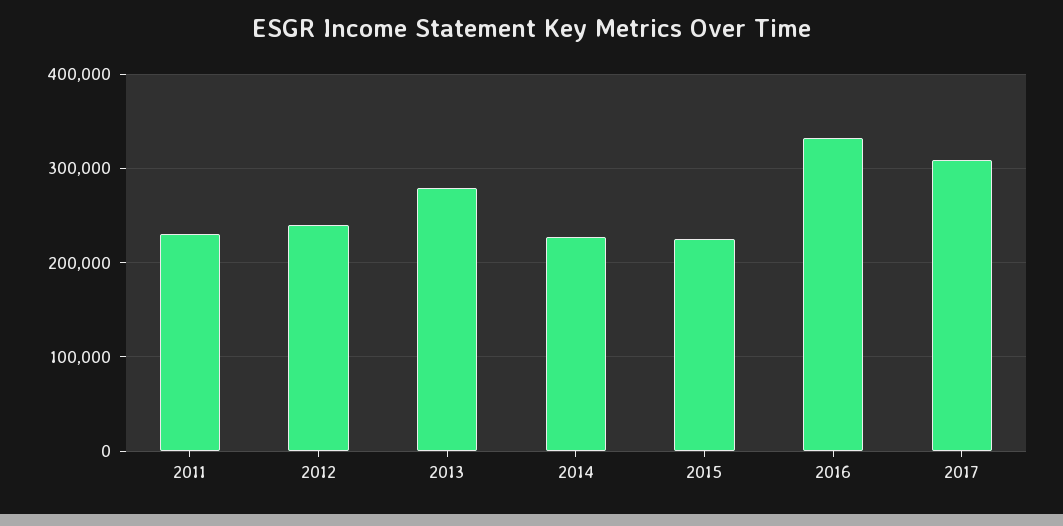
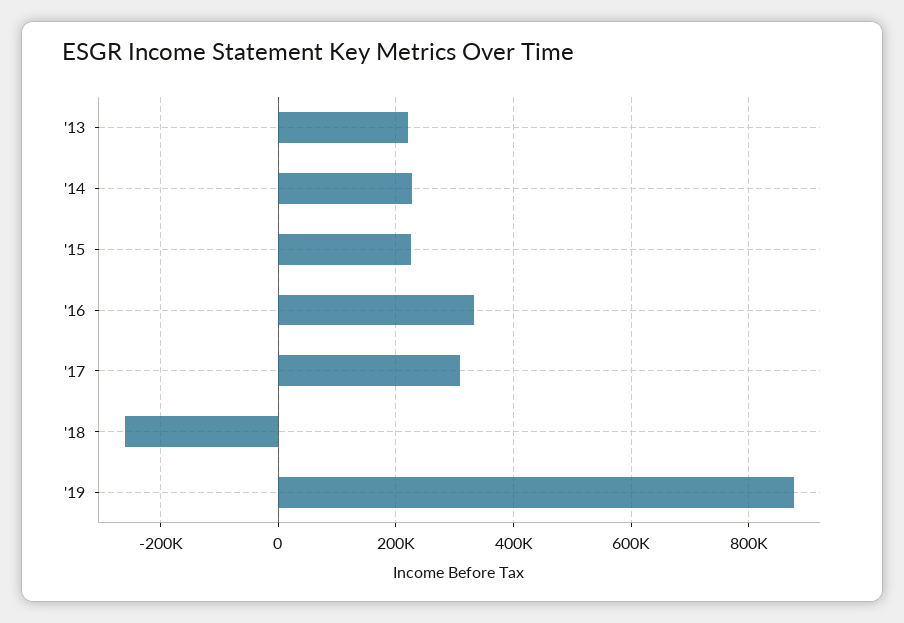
2011: 230000 -> none
2012: 240000 -> none
2013: 280000 -> 220000
'18: none -> -260000
'19: none -> 880000

